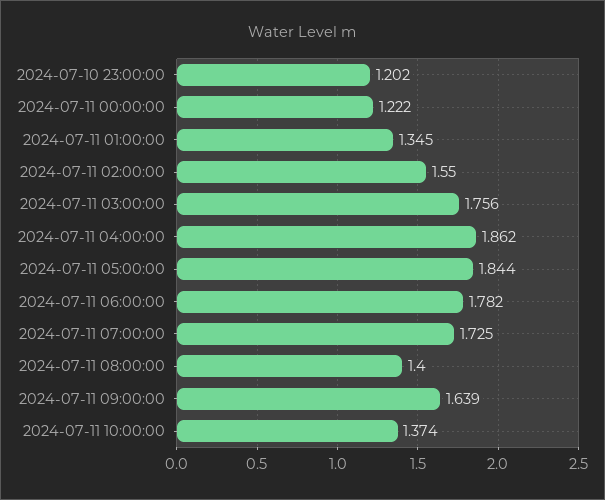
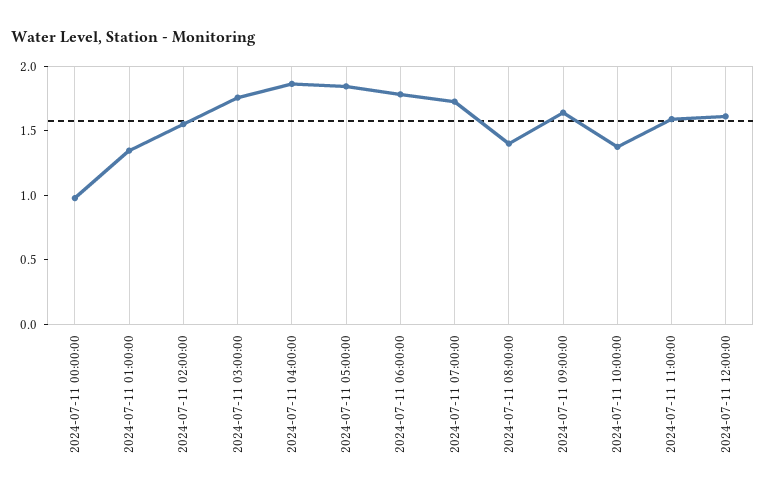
2024-07-10 23:00:00: 1.202 -> none
2024-07-11 00:00:00: 1.222 -> 1
2024-07-11 11:00:00: none -> 1.6
2024-07-11 12:00:00: none -> 1.6

